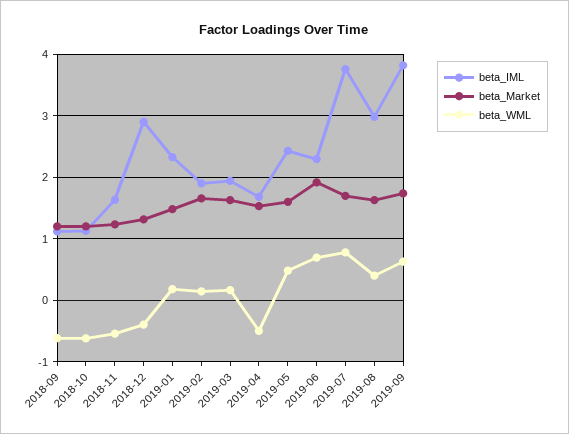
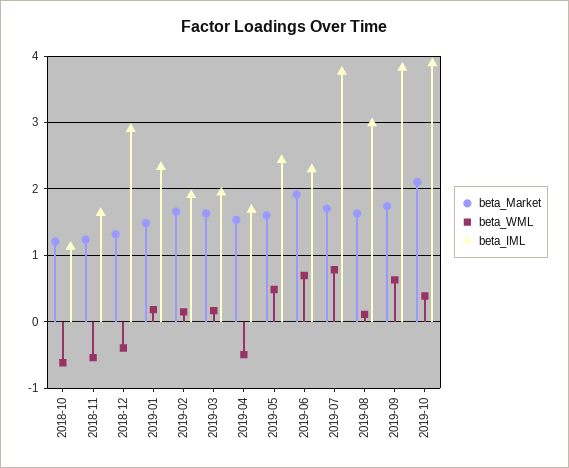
beta_IML, 2018-09: 1.1 -> none
beta_Market, 2018-09: 1.2 -> none
beta_WML, 2018-09: -0.6 -> none
beta_WML, 2019-08: 0.4 -> 0.1
beta_Market, 2019-10: none -> 2.1
beta_WML, 2019-10: none -> 0.4
beta_IML, 2019-10: none -> 3.9

